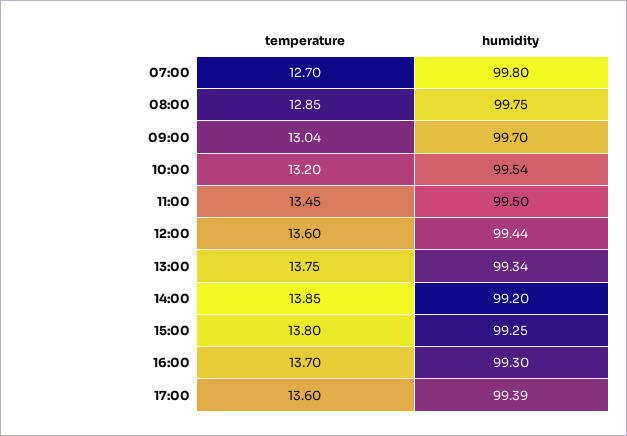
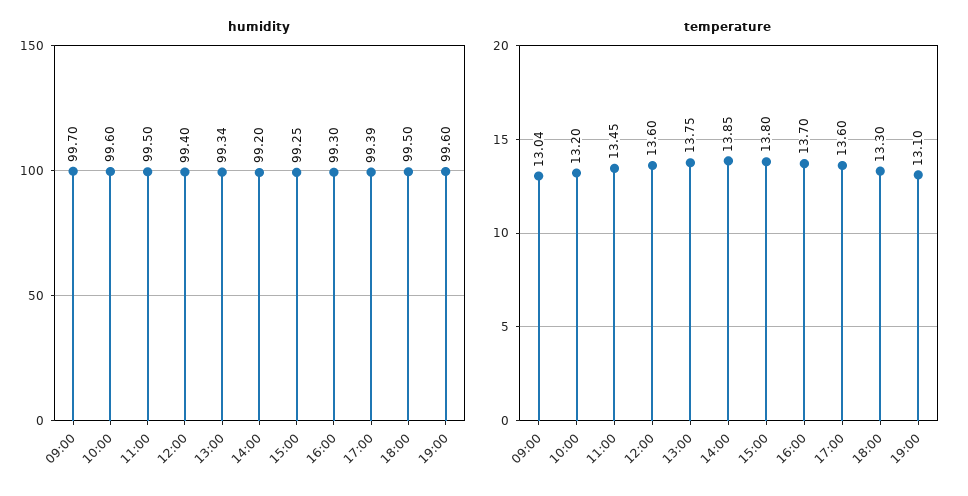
temperature, 07:00: 12.7 -> none
humidity, 07:00: 99.8 -> none
temperature, 08:00: 12.85 -> none
humidity, 08:00: 99.75 -> none
humidity, 10:00: 99.54 -> 99.6
humidity, 12:00: 99.44 -> 99.4
humidity, 18:00: none -> 99.5
humidity, 19:00: none -> 99.6
temperature, 18:00: none -> 13.3
temperature, 19:00: none -> 13.1

